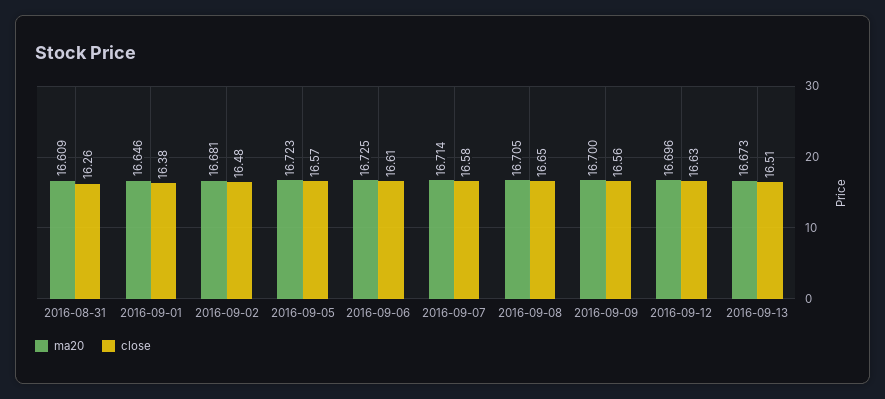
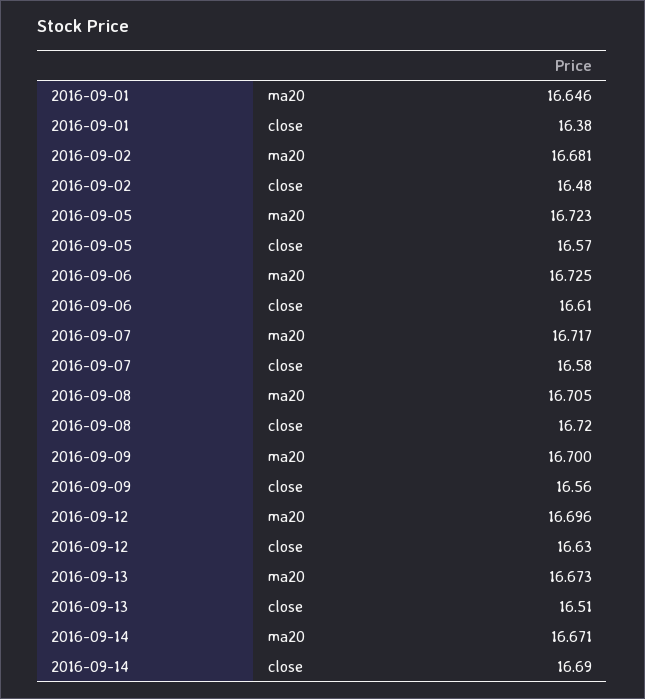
ma20, 2016-08-31: 16.609 -> none
close, 2016-08-31: 16.26 -> none
ma20, 2016-09-07: 16.714 -> 16.717
close, 2016-09-08: 16.65 -> 16.72
ma20, 2016-09-14: none -> 16.671
close, 2016-09-14: none -> 16.69

